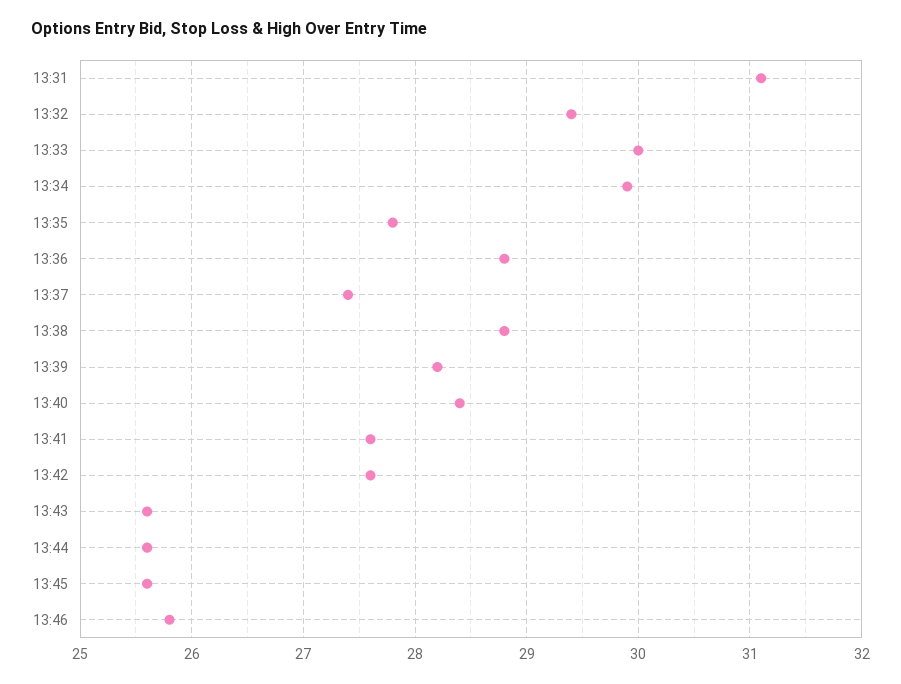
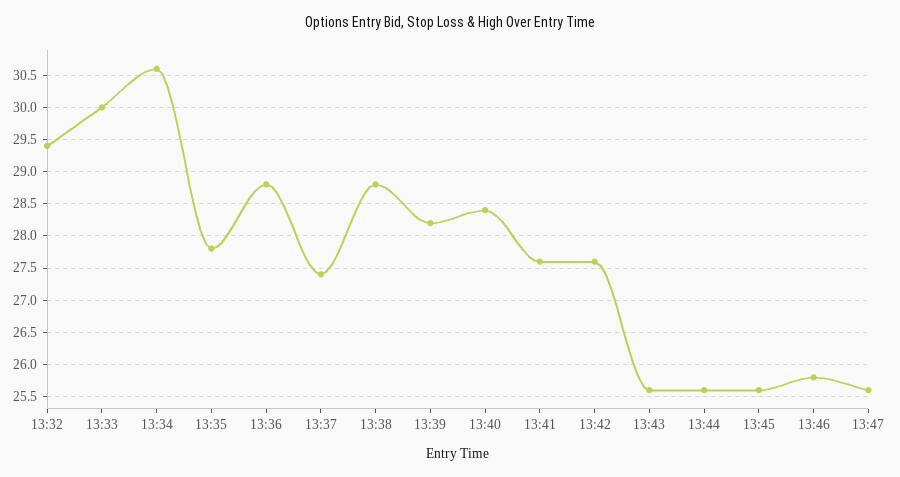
13:31: 31.1 -> none
13:34: 29.9 -> 30.6
13:47: none -> 25.6

